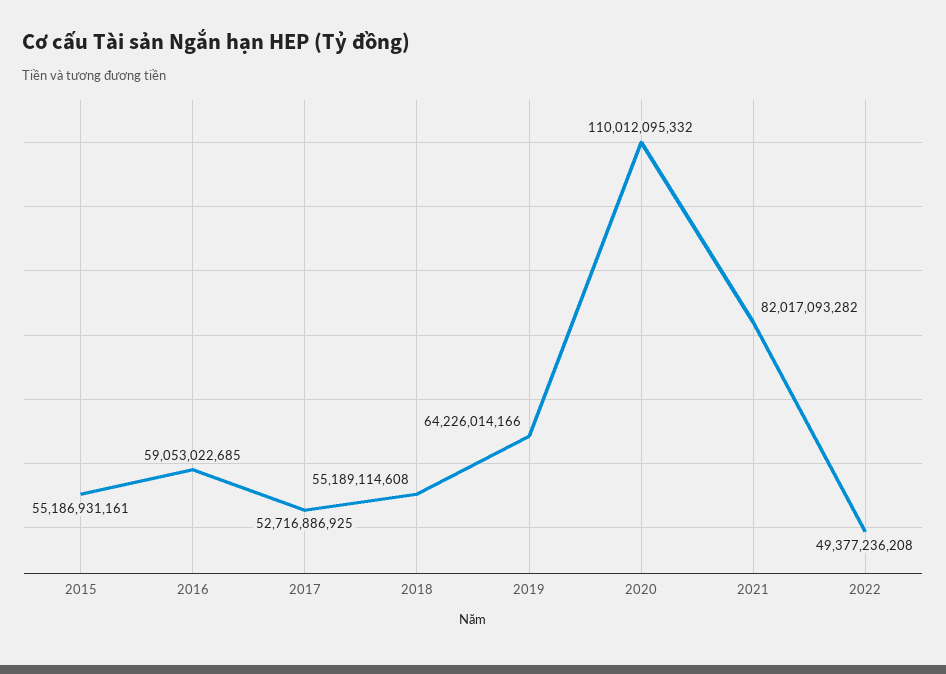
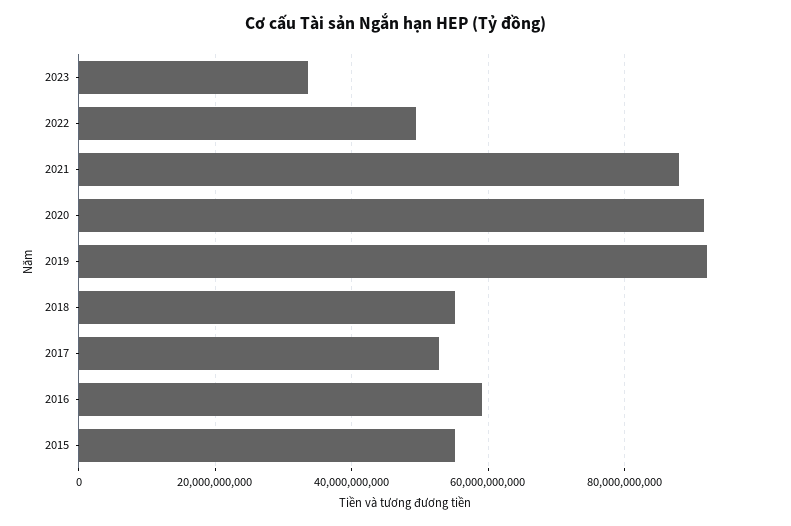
2019: 64226014166 -> 92000000000
2020: 110012095332 -> 92000000000
2021: 82017093282 -> 88000000000
2023: none -> 34000000000

